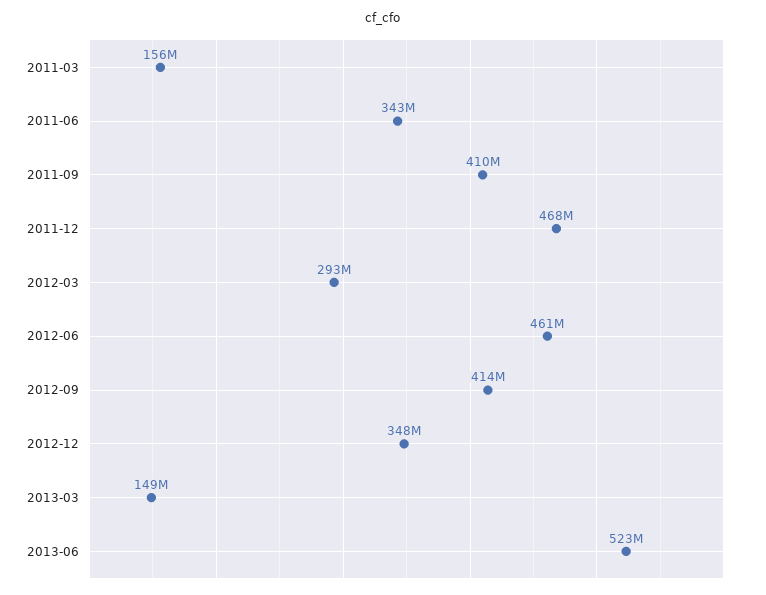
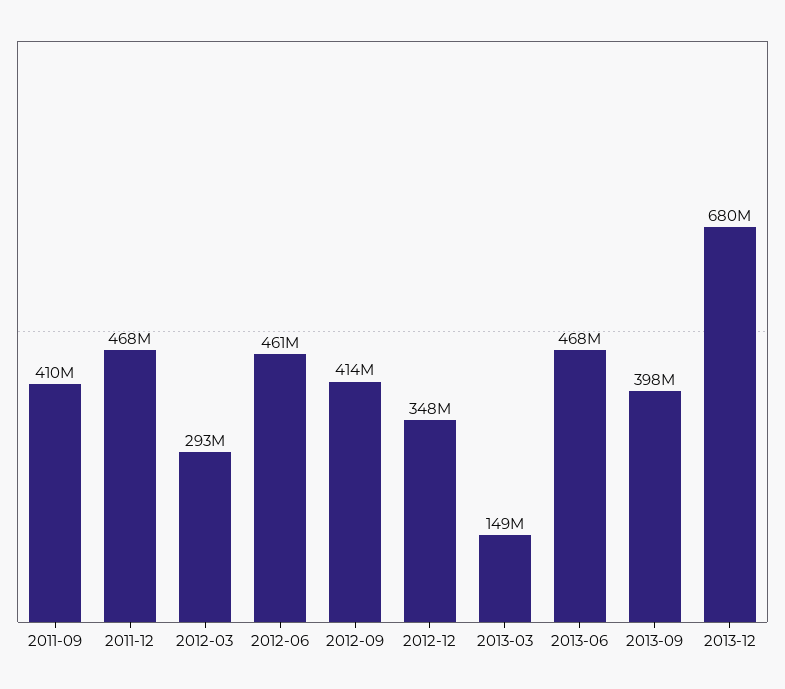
2011-03: 156000000 -> none
2011-06: 343000000 -> none
2013-06: 523000000 -> 468000000
2013-09: none -> 398000000
2013-12: none -> 680000000

